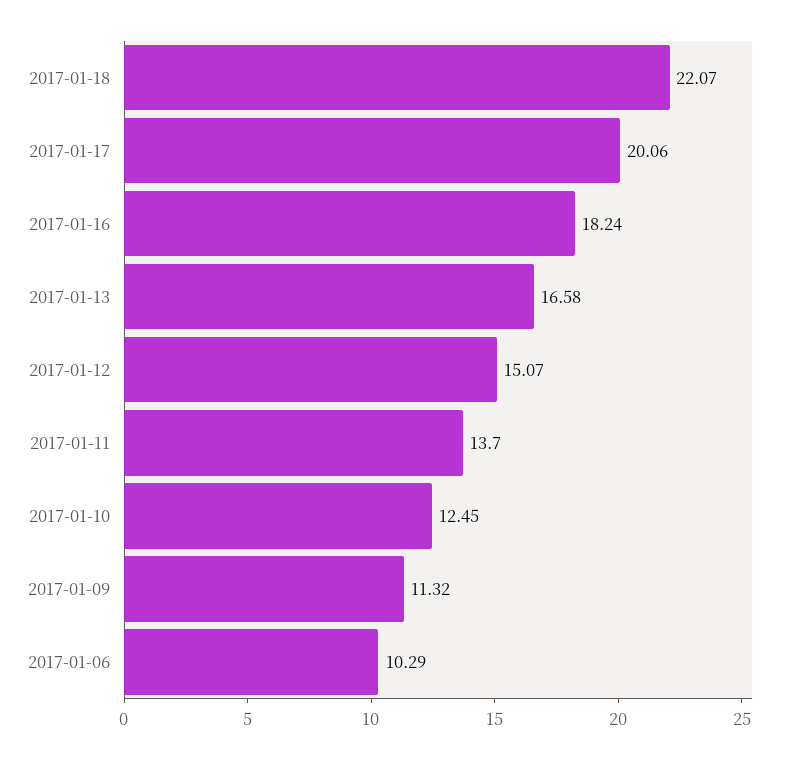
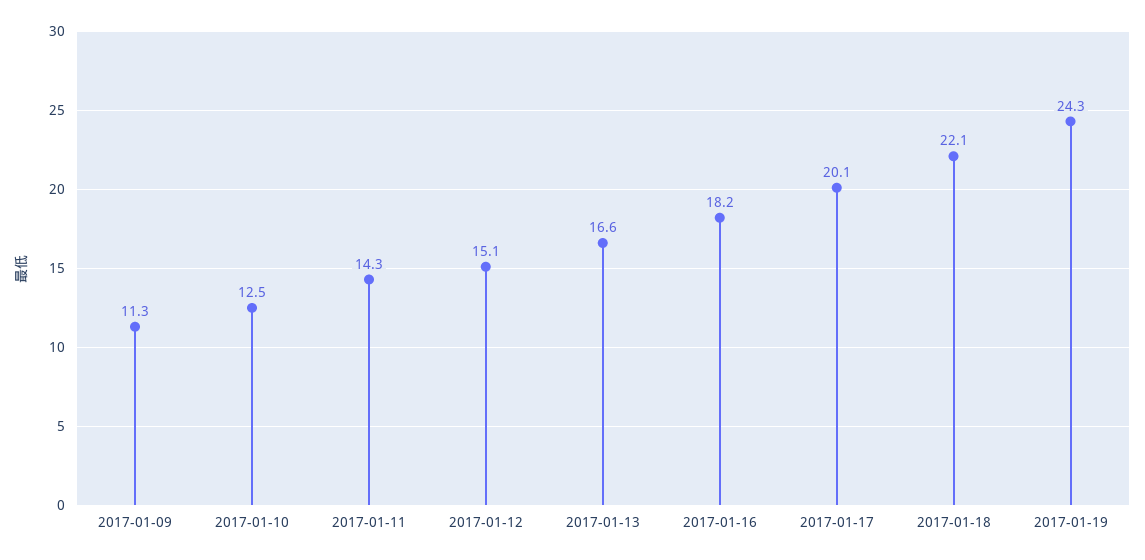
2017-01-11: 13.7 -> 14.3
2017-01-06: 10.29 -> none
2017-01-19: none -> 24.3

